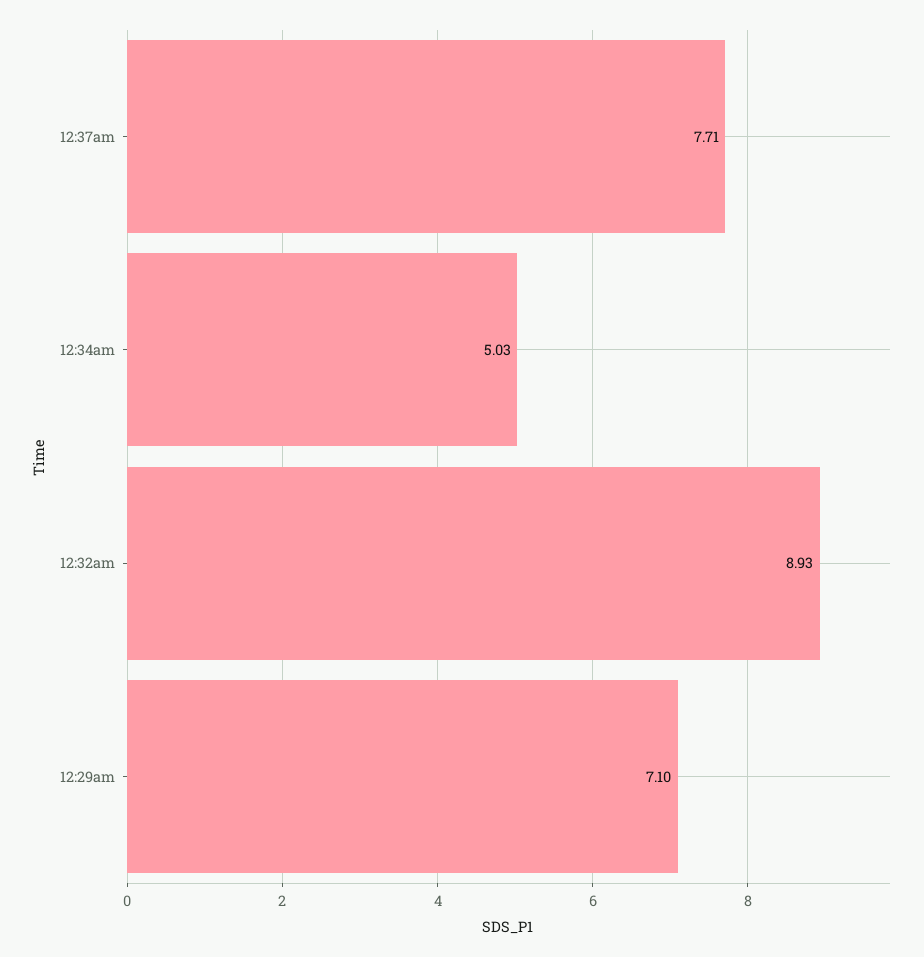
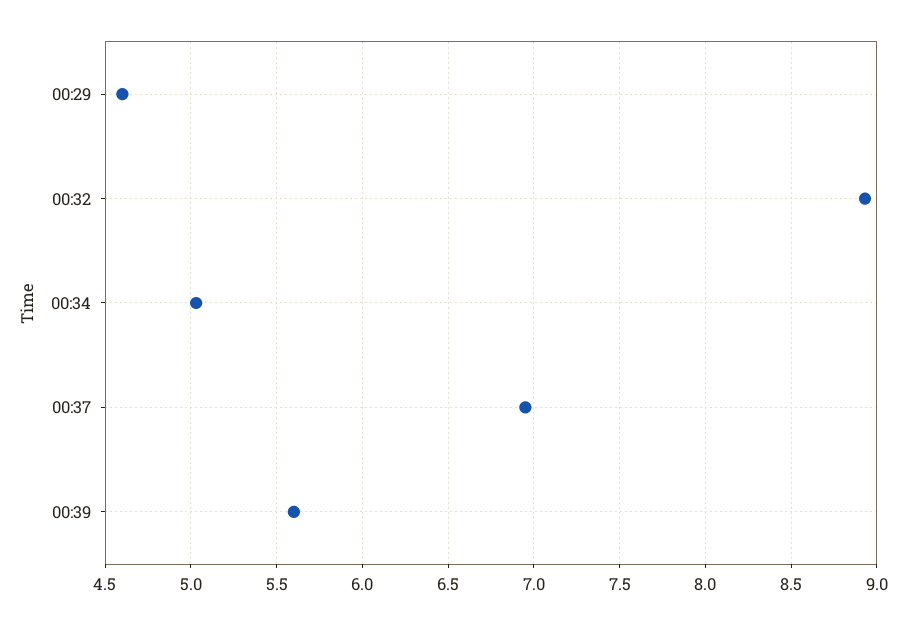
12:37am: 7.71 -> 6.95
12:29am: 7.1 -> 4.6
00:39: none -> 5.6

